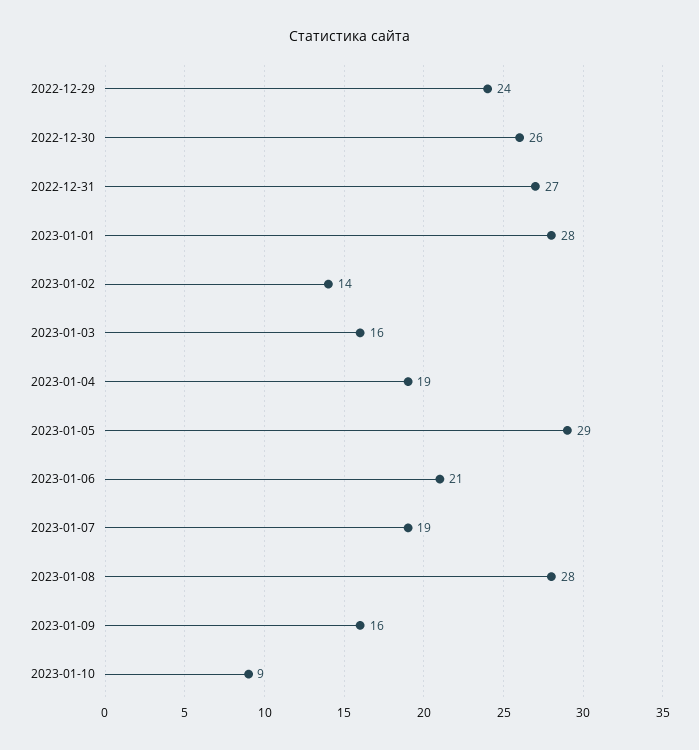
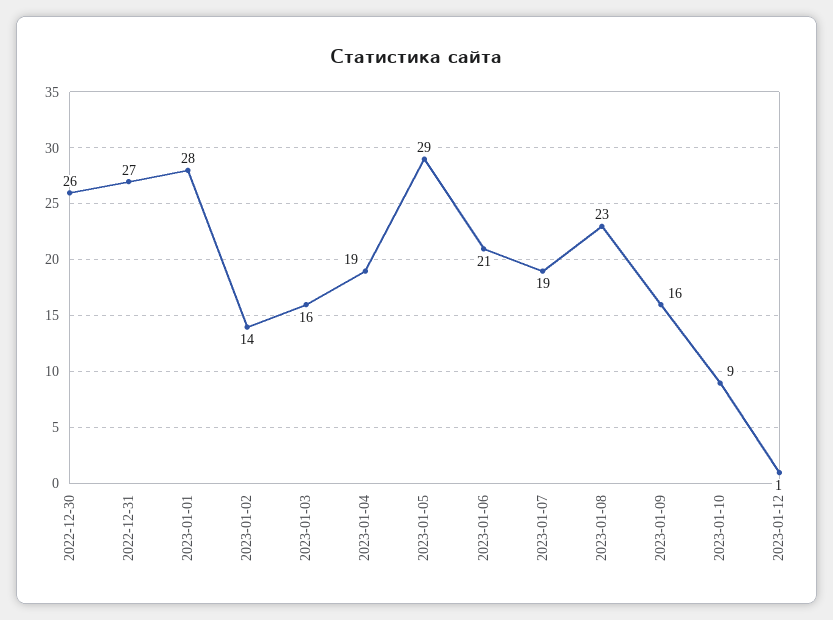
2022-12-29: 24 -> none
2023-01-08: 28 -> 23
2023-01-12: none -> 1

